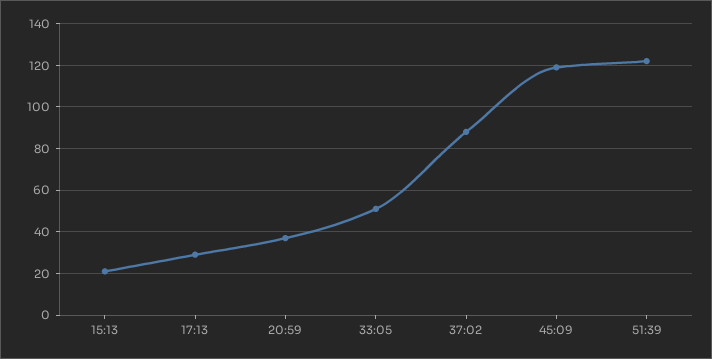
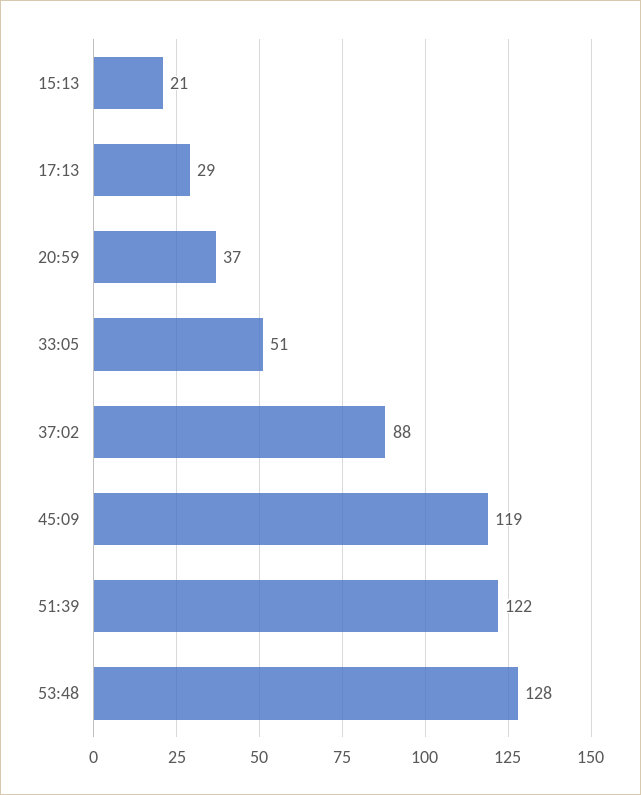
53:48: none -> 128

